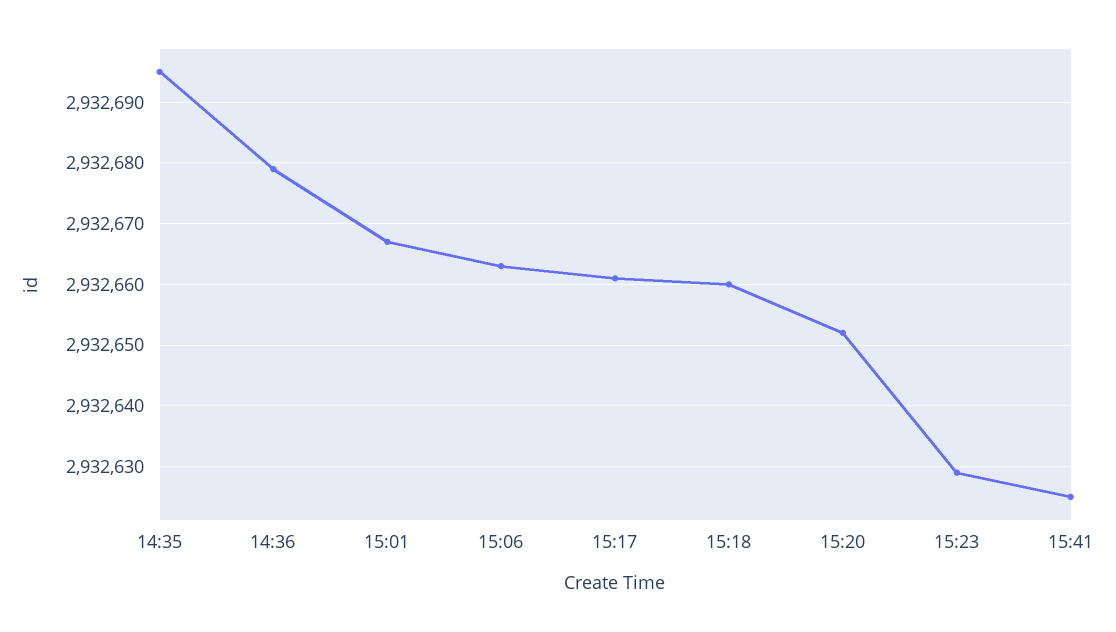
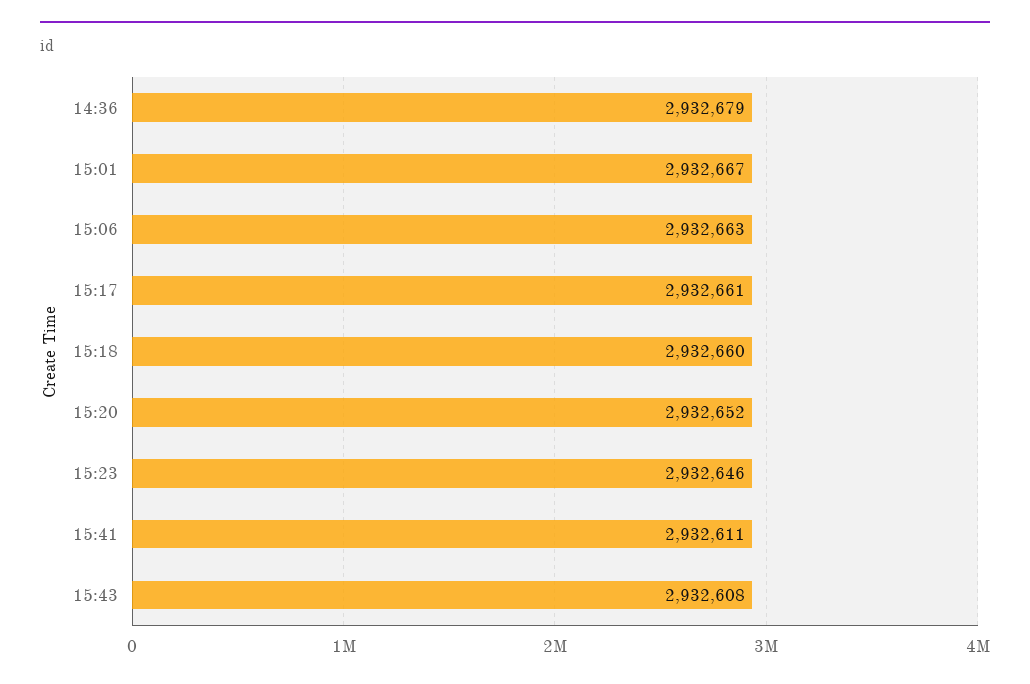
14:35: 2932695 -> none
15:23: 2932629 -> 2932646
15:41: 2932625 -> 2932611
15:43: none -> 2932608

